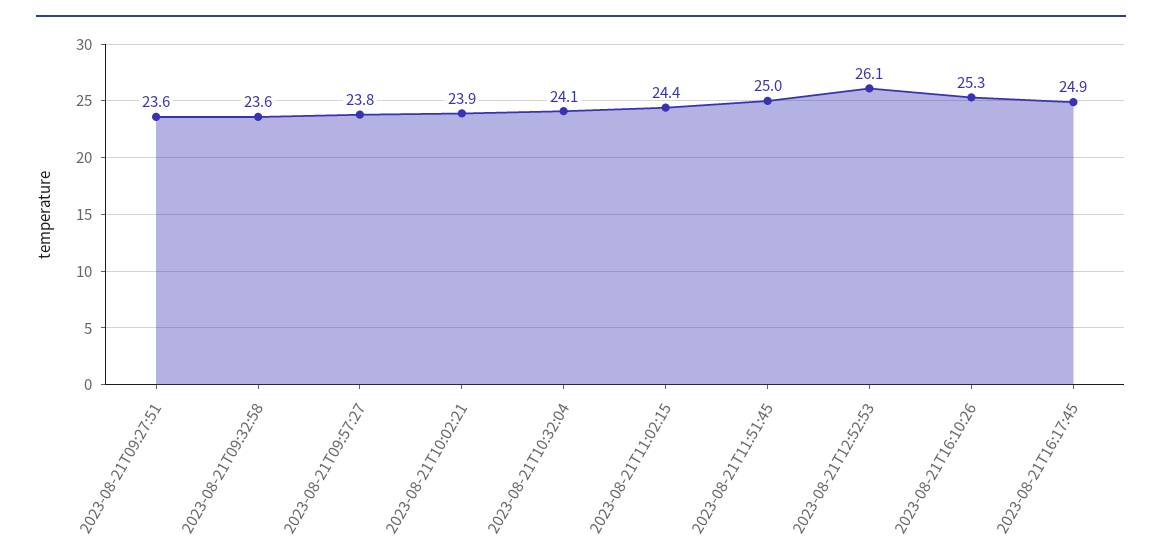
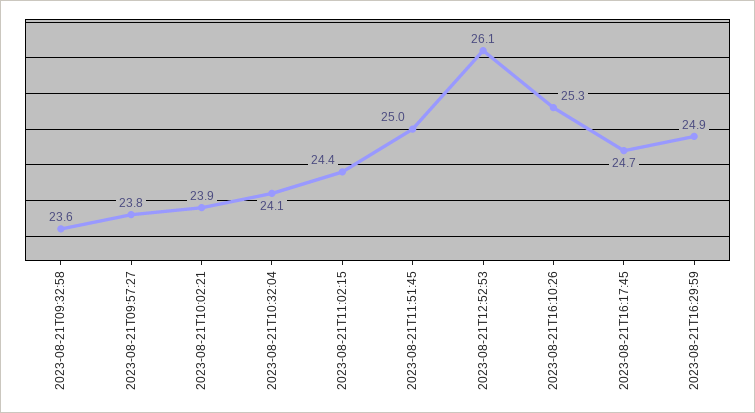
2023-08-21T09:27:51: 23.6 -> none
2023-08-21T16:17:45: 24.9 -> 24.7
2023-08-21T16:29:59: none -> 24.9

